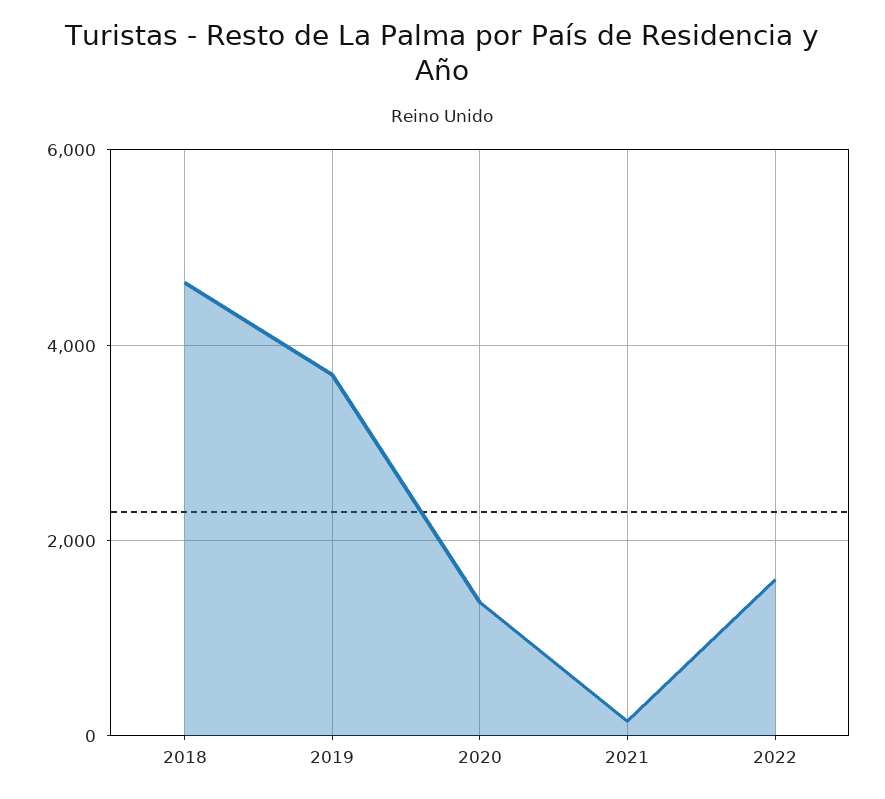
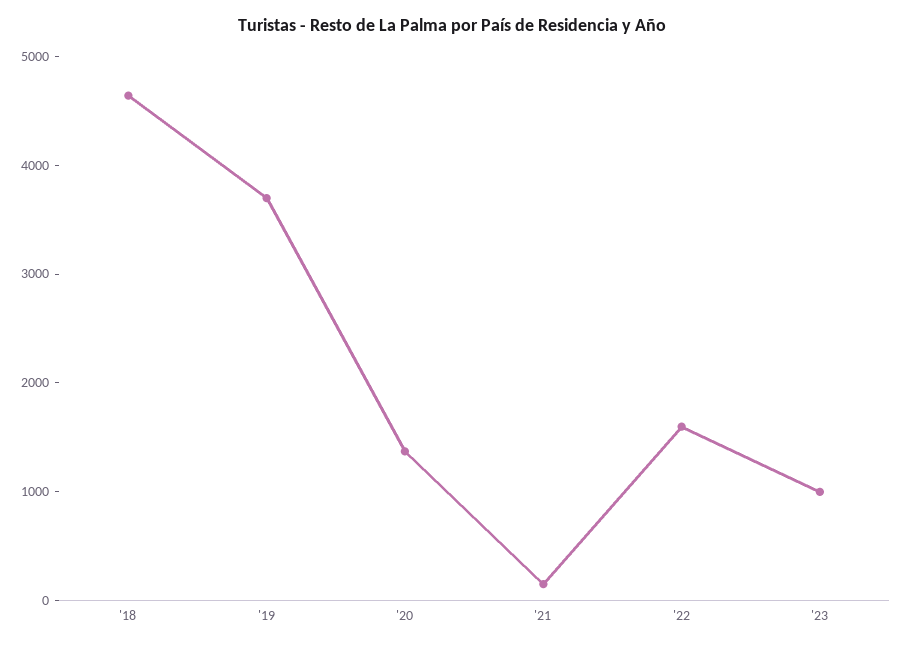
'23: none -> 1000

